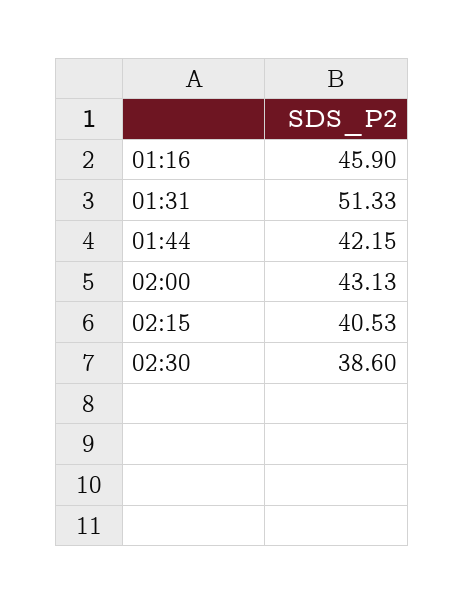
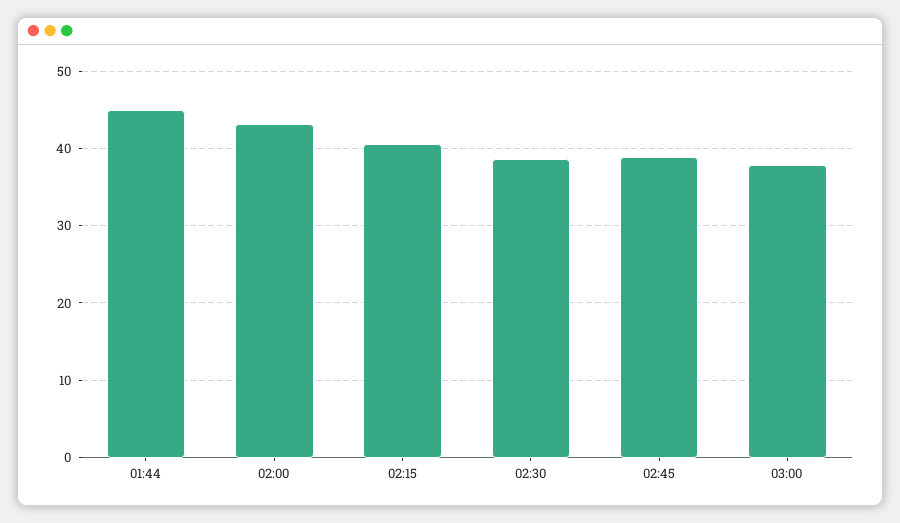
01:16: 45.9 -> none
01:31: 51.33 -> none
01:44: 42.15 -> 45
02:45: none -> 39
03:00: none -> 38

